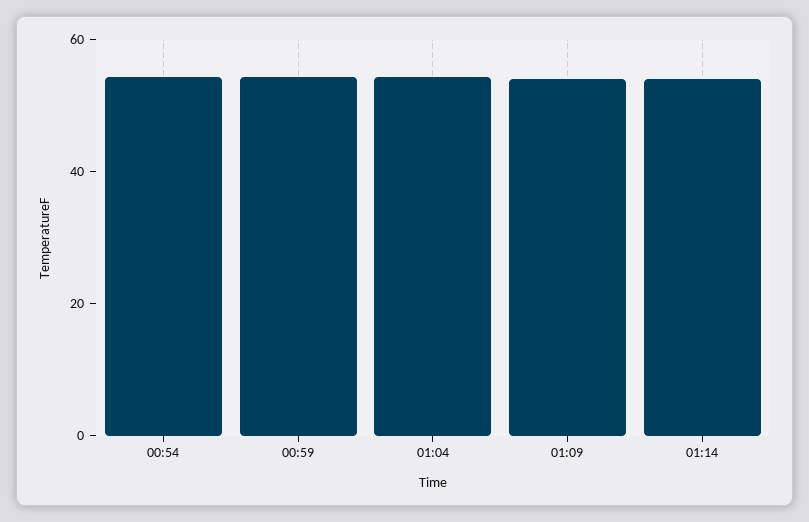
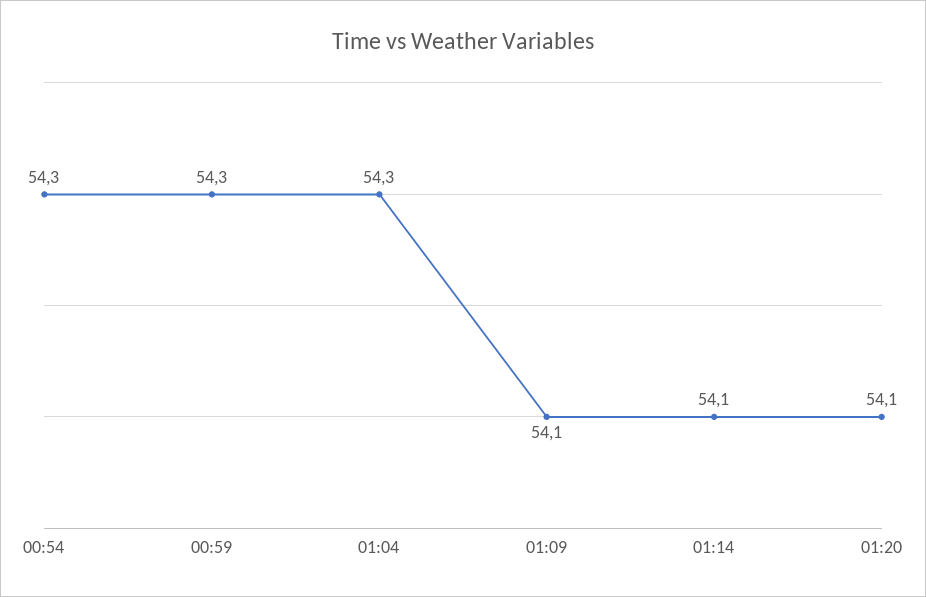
01:20: none -> 54.1

